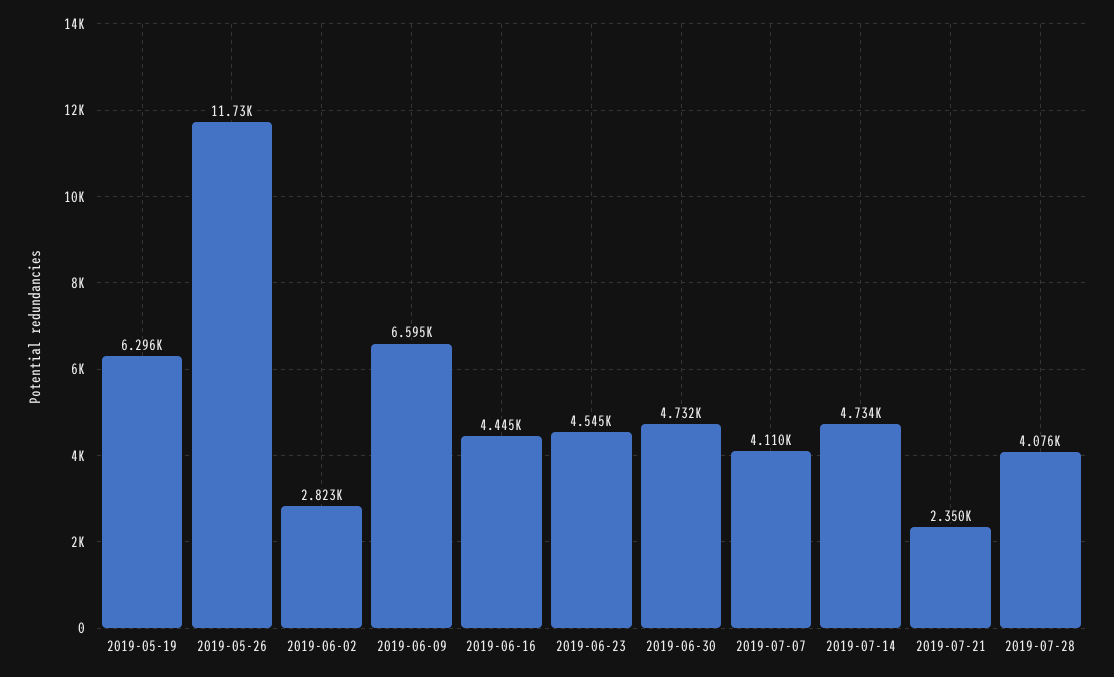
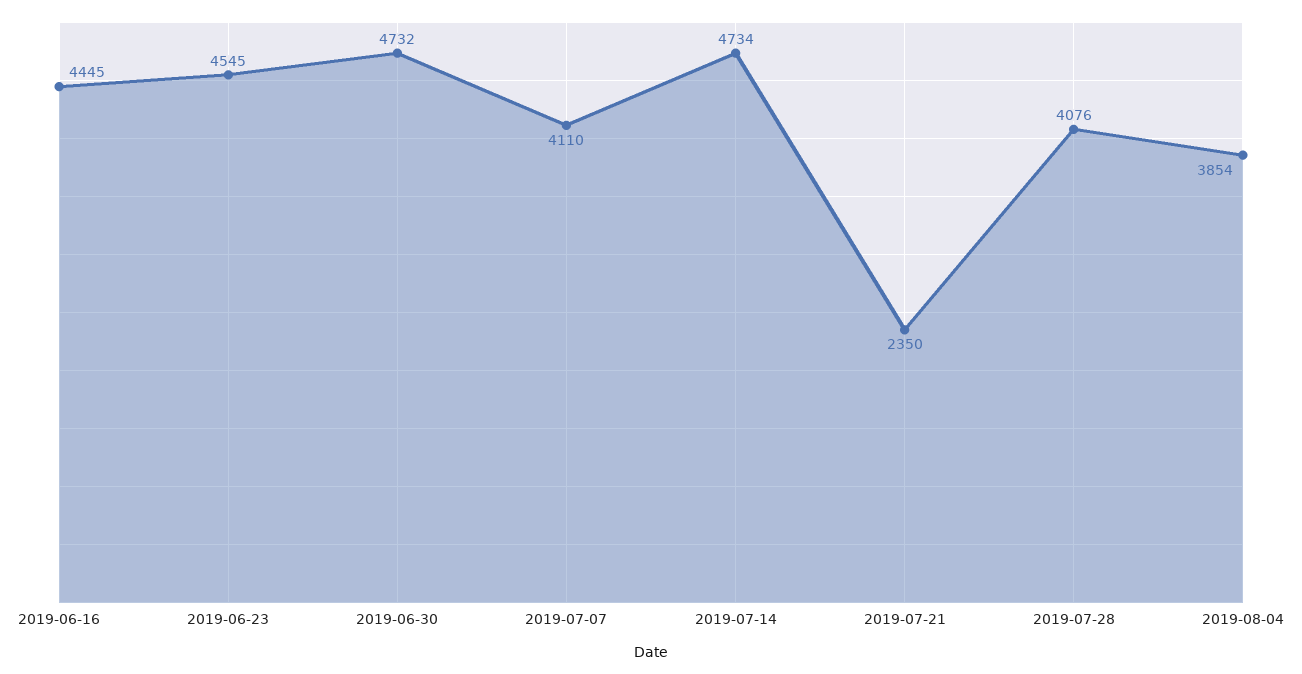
2019-05-19: 6296 -> none
2019-05-26: 11730 -> none
2019-06-02: 2823 -> none
2019-06-09: 6595 -> none
2019-08-04: none -> 3854

